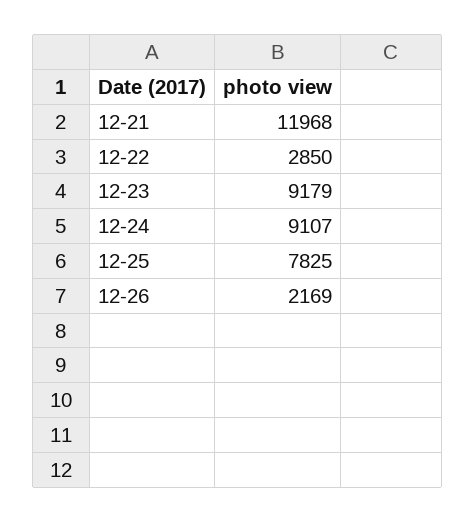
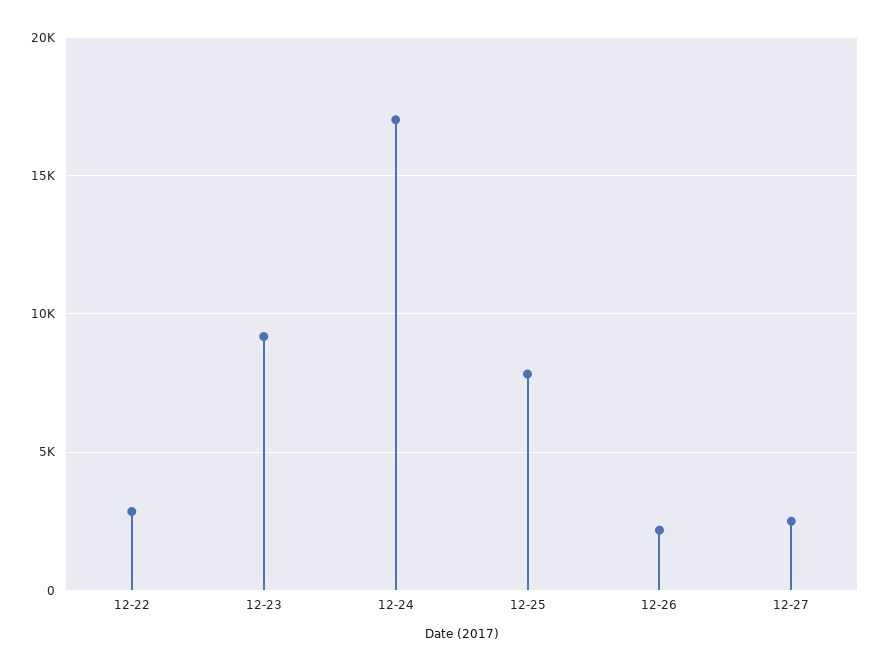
12-21: 11968 -> none
12-24: 9107 -> 17000
12-27: none -> 2500

